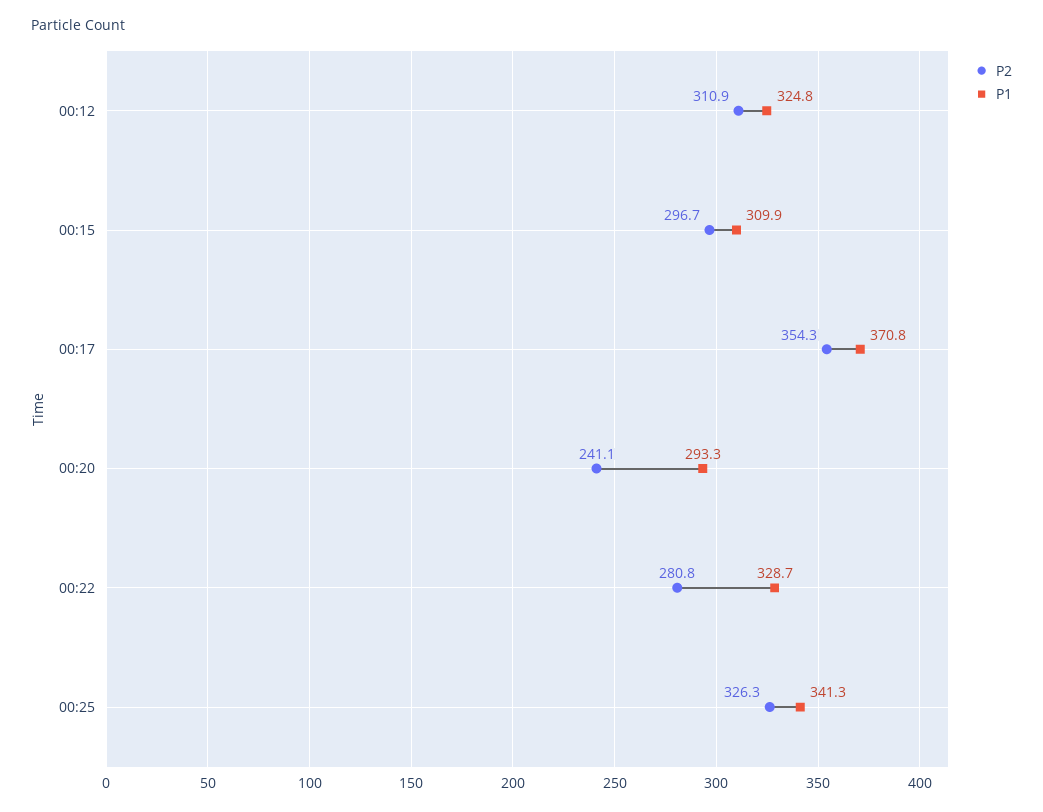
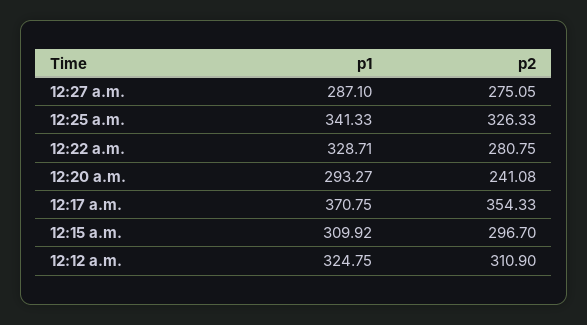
P1, 12:27 a.m.: none -> 287.1
P2, 12:27 a.m.: none -> 275.05

